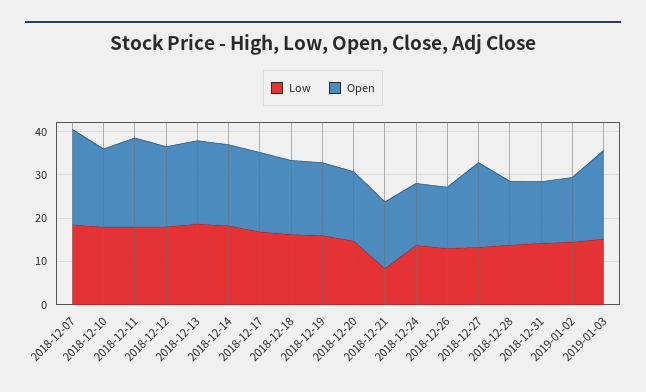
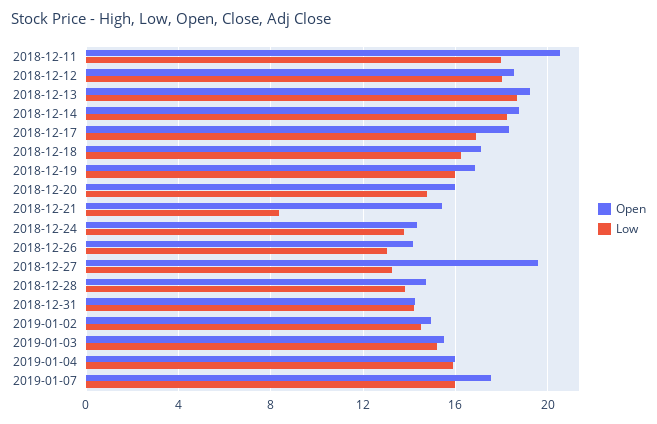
Low, 2018-12-07: 18 -> none
Open, 2018-12-07: 22 -> none
Low, 2018-12-10: 18 -> none
Open, 2018-12-10: 18 -> none
Open, 2019-01-03: 20 -> 15.5
Open, 2019-01-04: none -> 16
Low, 2019-01-04: none -> 16
Open, 2019-01-07: none -> 17.5
Low, 2019-01-07: none -> 16

